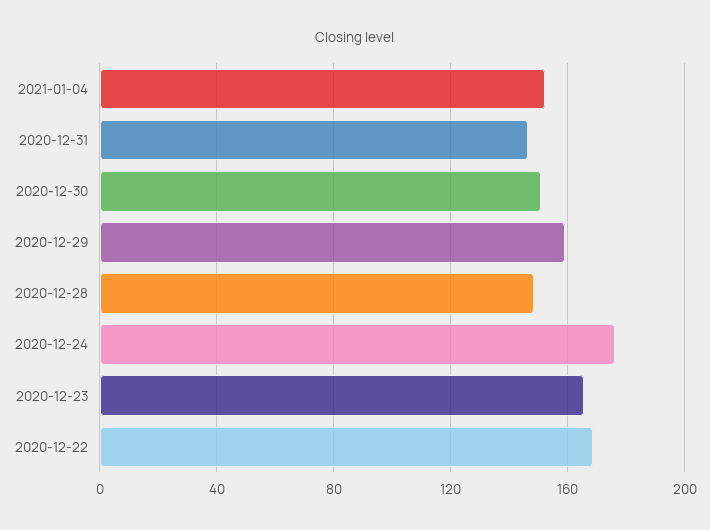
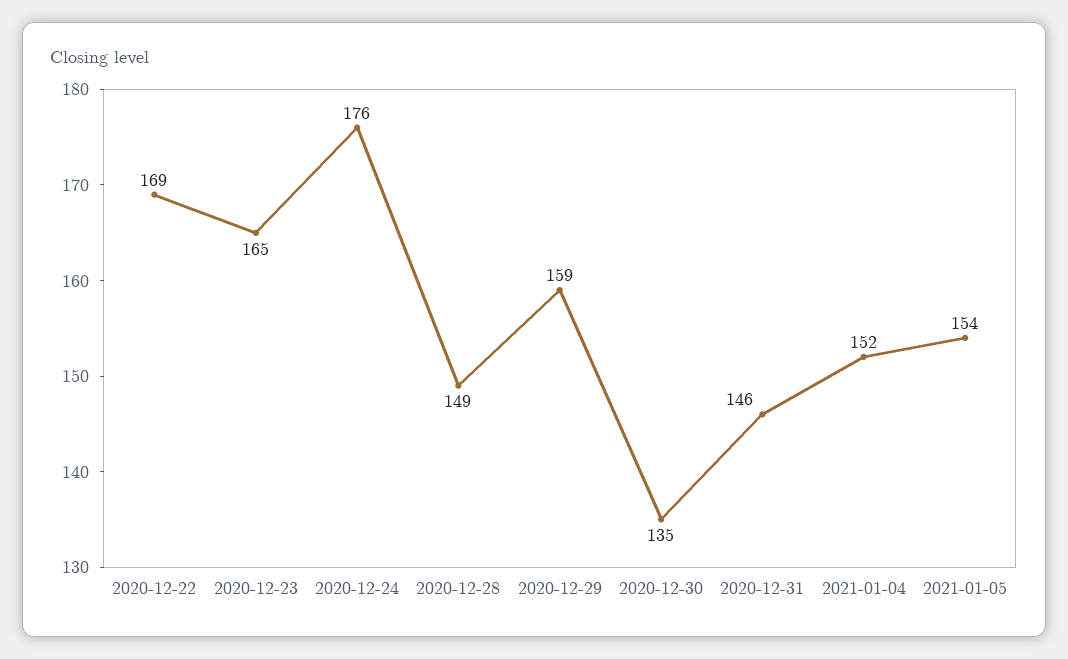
2020-12-30: 150 -> 135
2021-01-05: none -> 154

